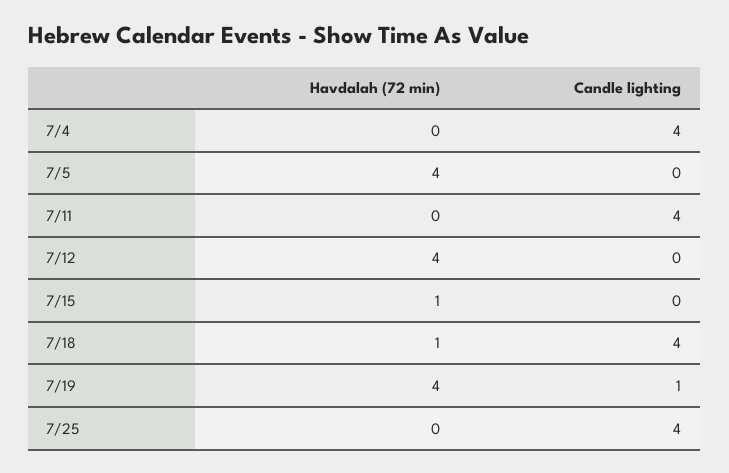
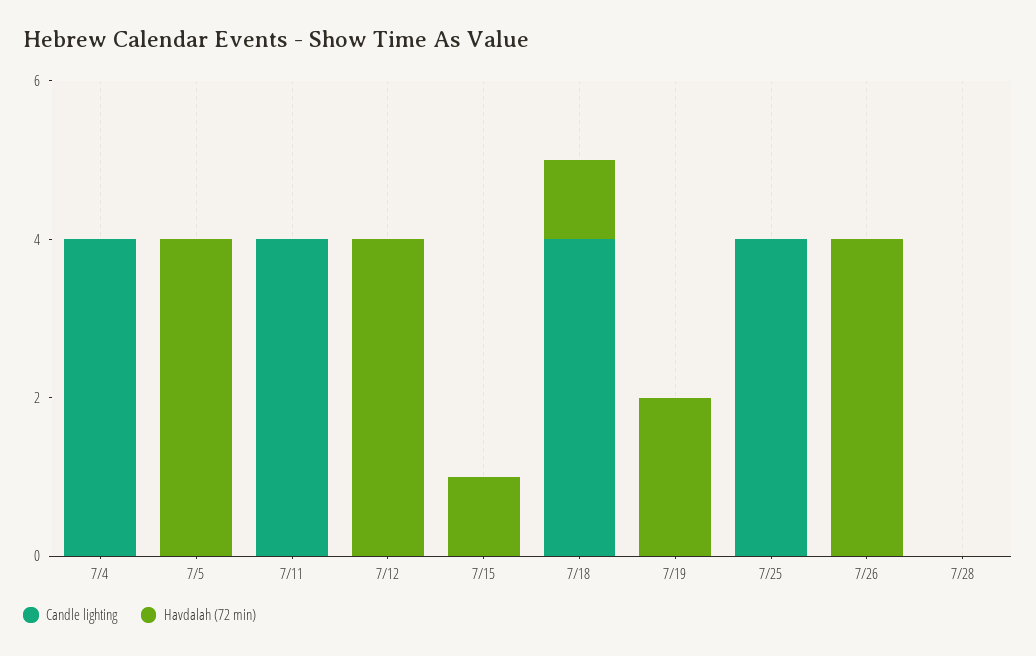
Havdalah (72 min), 7/19: 4 -> 2
Candle lighting, 7/19: 1 -> 0
Candle lighting, 7/26: none -> 0
Havdalah (72 min), 7/26: none -> 4
Candle lighting, 7/28: none -> 0
Havdalah (72 min), 7/28: none -> 0

